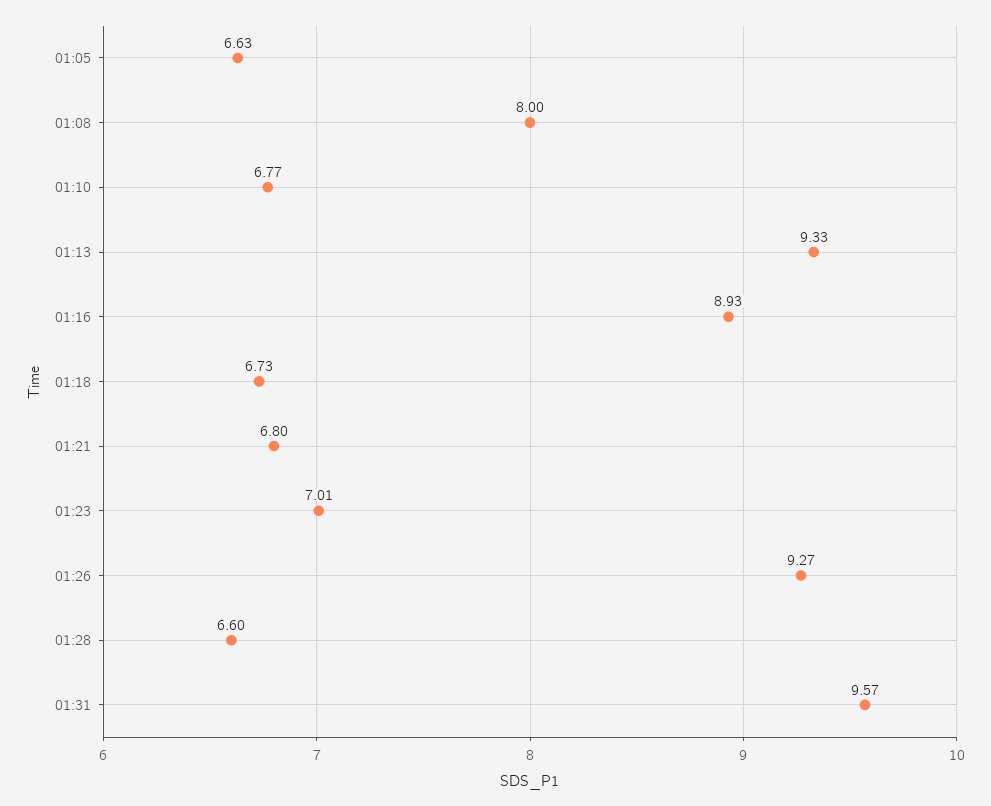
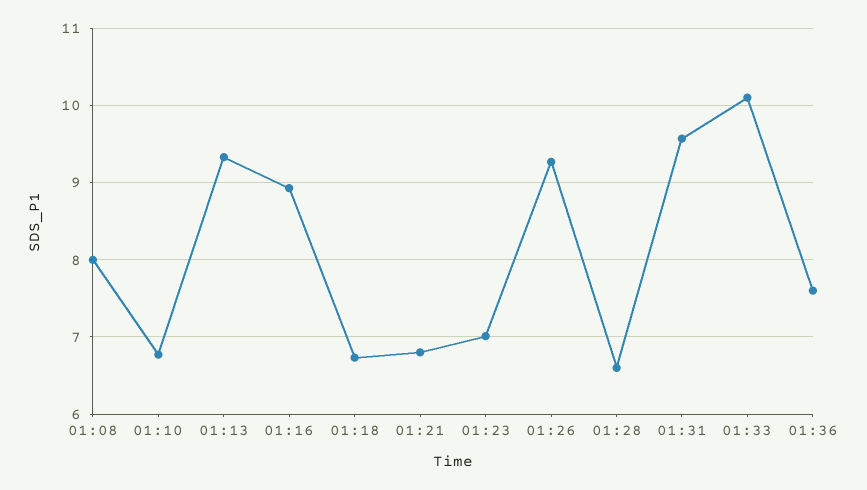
01:05: 6.63 -> none
01:33: none -> 10.1
01:36: none -> 7.6

